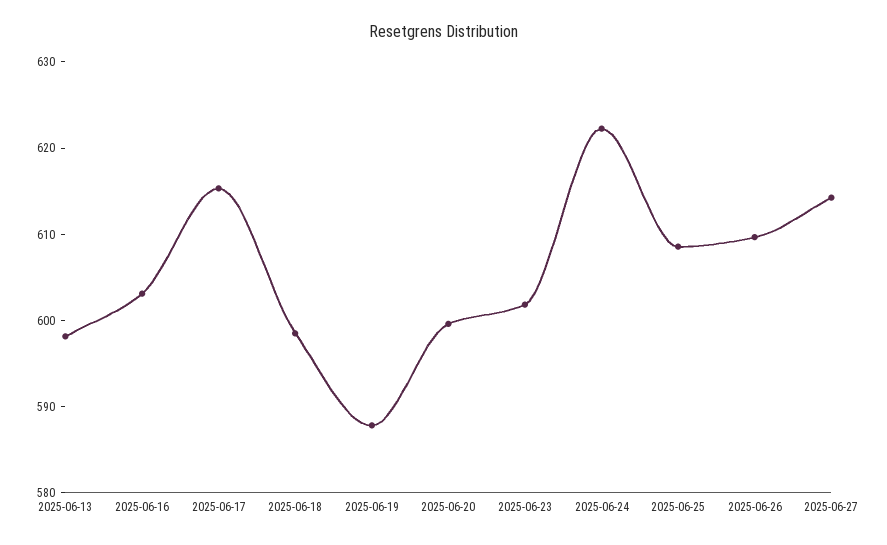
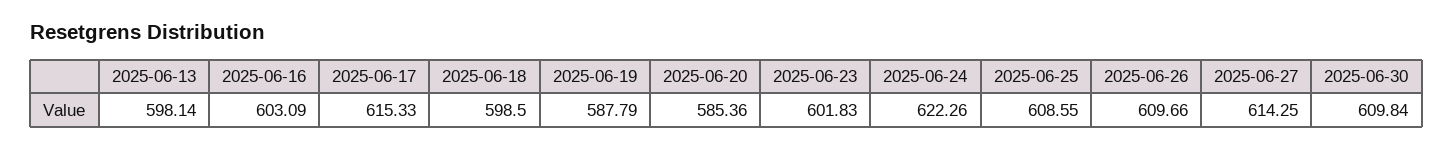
2025-06-20: 600 -> 585.36
2025-06-30: none -> 609.84

